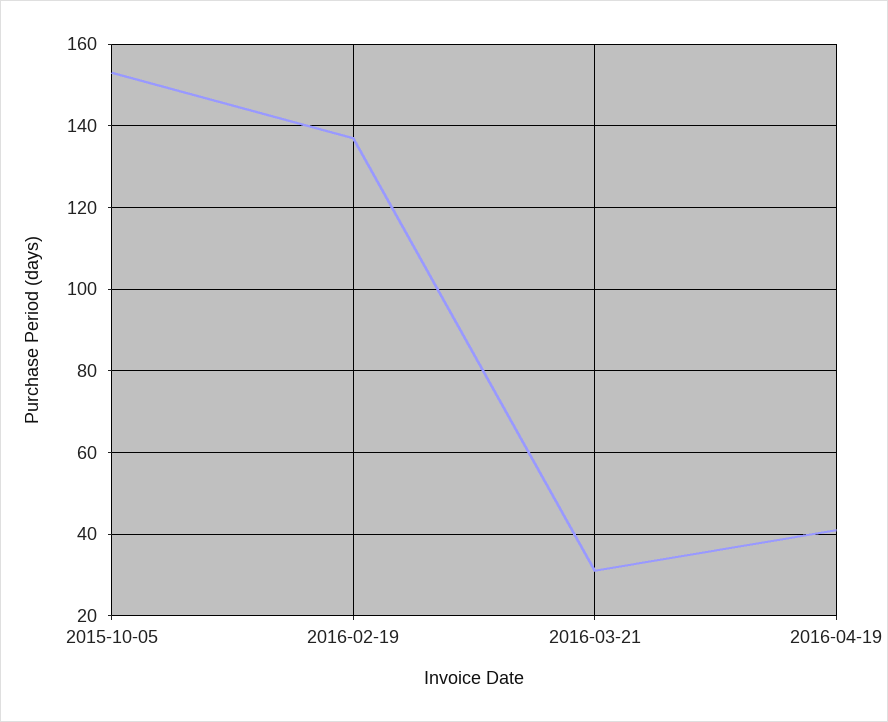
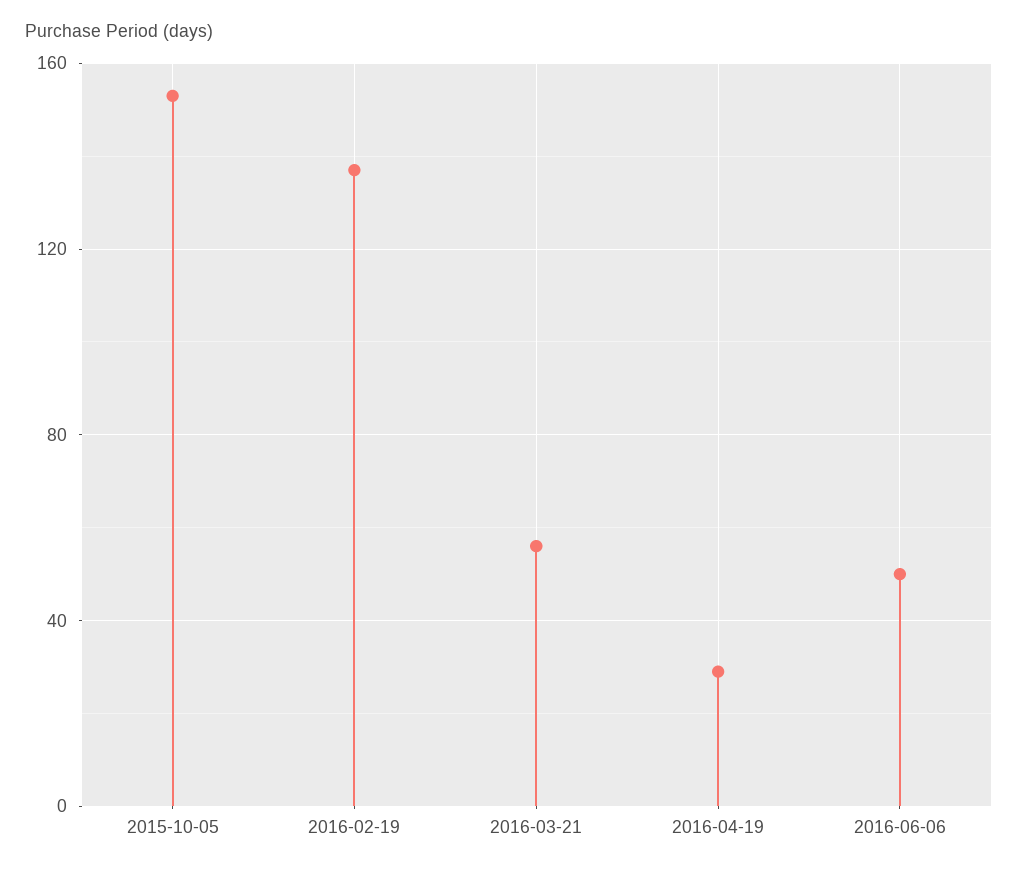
2016-03-21: 30 -> 55
2016-04-19: 40 -> 30
2016-06-06: none -> 50

